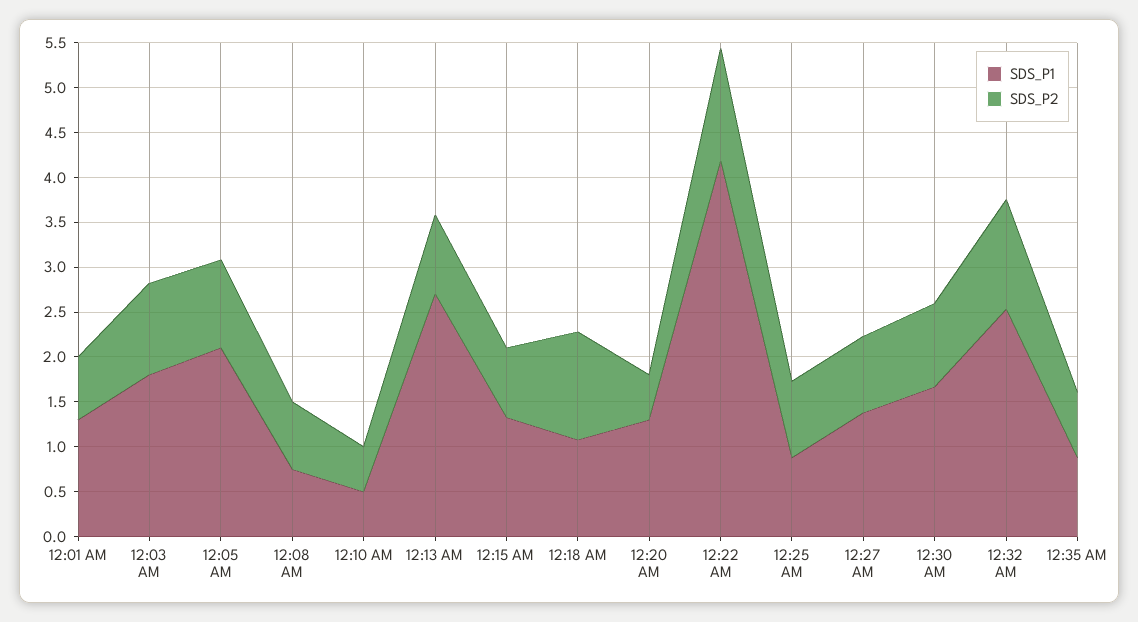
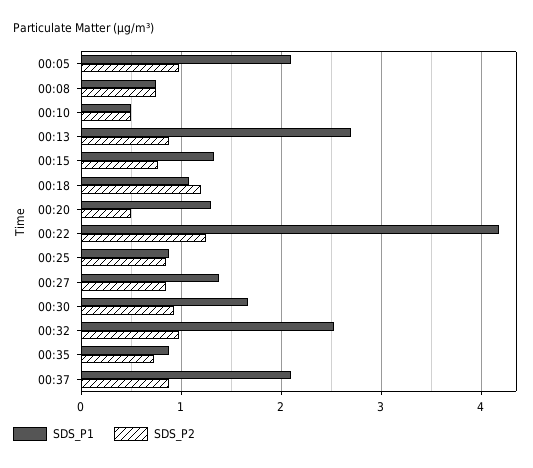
SDS_P1, 12:01 AM: 1.3 -> none
SDS_P2, 12:01 AM: 0.7 -> none
SDS_P1, 12:03 AM: 1.8 -> none
SDS_P2, 12:03 AM: 1 -> none
SDS_P2, 12:32 AM: 1.2 -> 1
SDS_P1, 00:37: none -> 2.1
SDS_P2, 00:37: none -> 0.9

